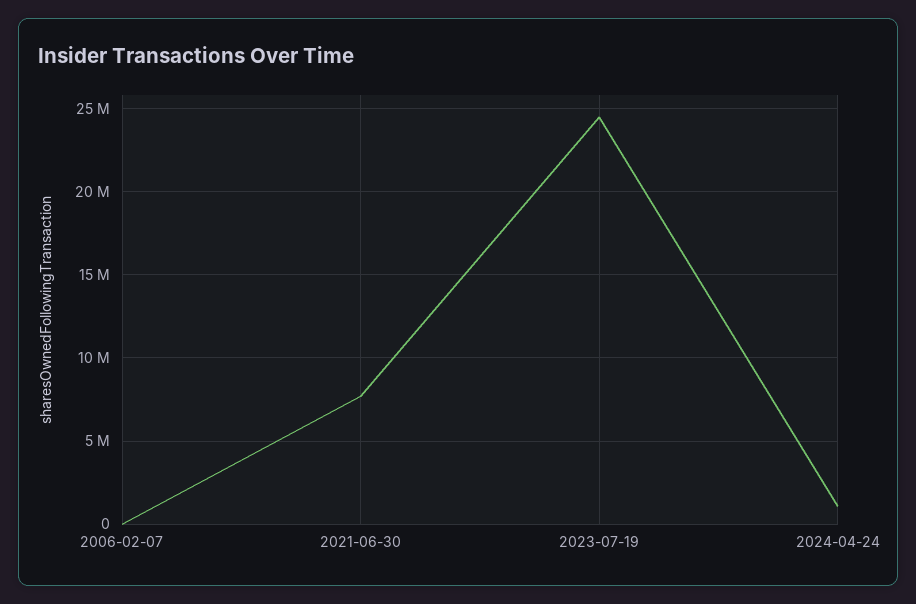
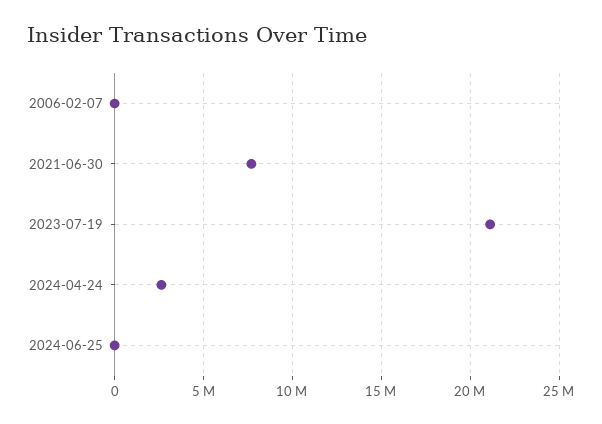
2023-07-19: 24500000 -> 21000000
2024-04-24: 1000000 -> 2500000
2024-06-25: none -> 0

